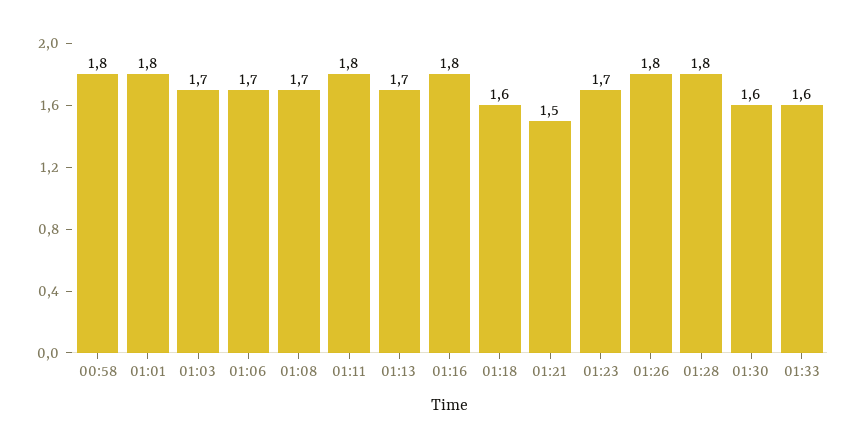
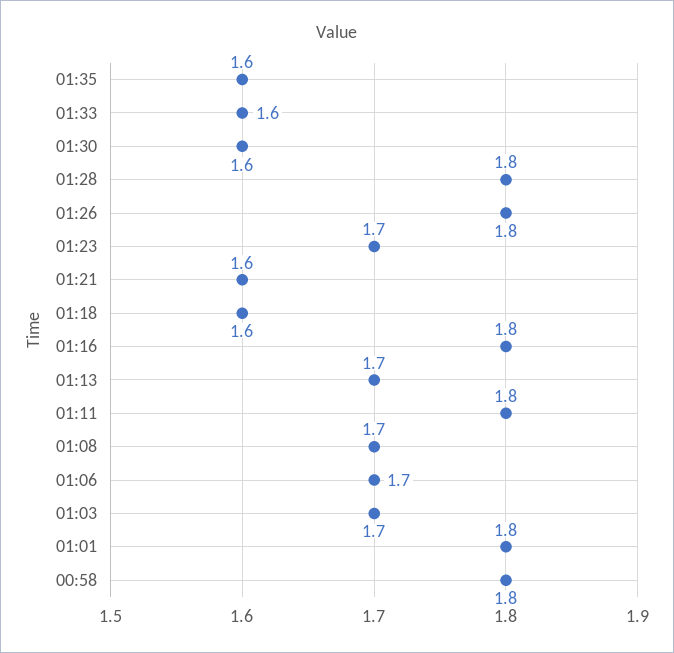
01:21: 1.5 -> 1.6
01:35: none -> 1.6

